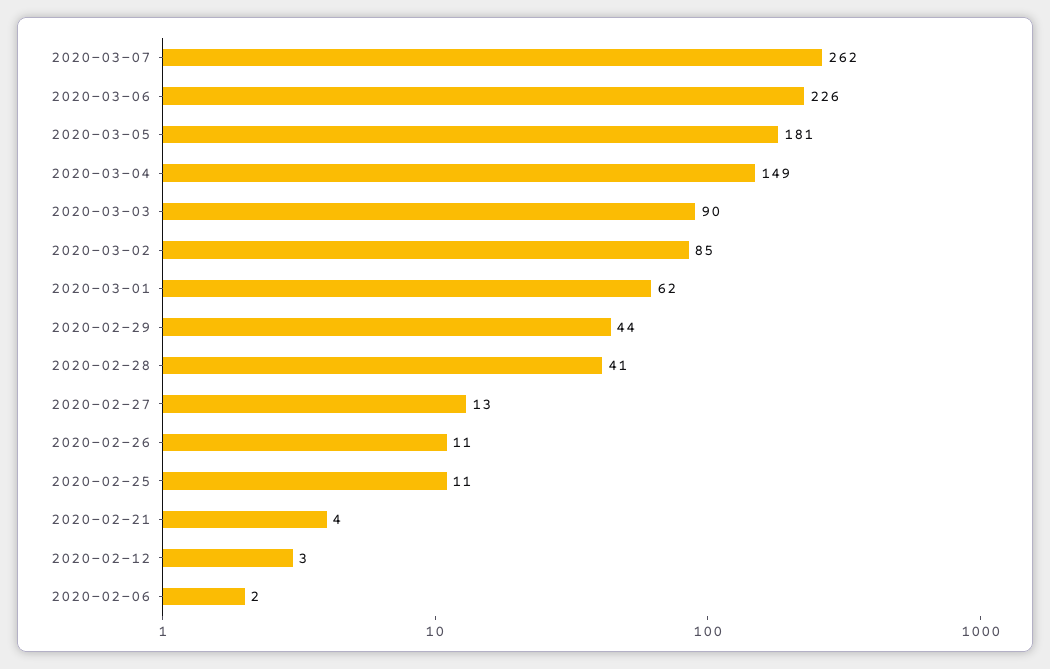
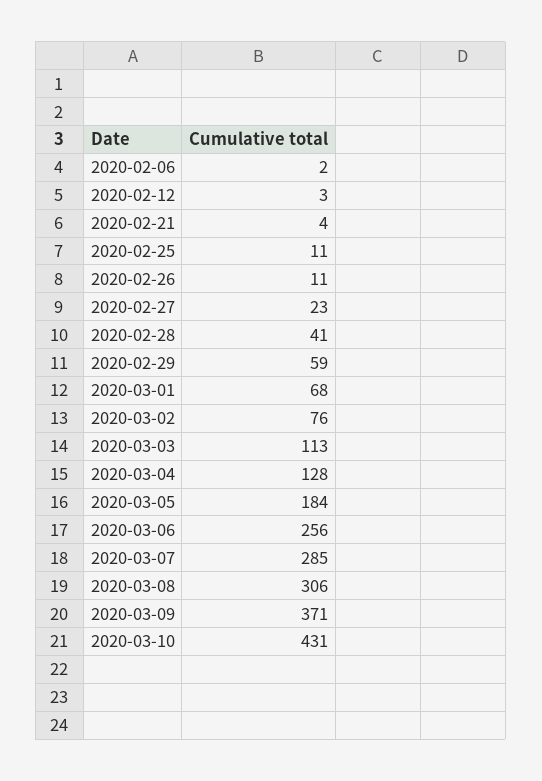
2020-03-07: 262 -> 285
2020-03-06: 226 -> 256
2020-03-05: 181 -> 184
2020-03-04: 149 -> 128
2020-03-03: 90 -> 113
2020-03-02: 85 -> 76
2020-03-01: 62 -> 68
2020-02-29: 44 -> 59
2020-02-27: 13 -> 23
2020-03-08: none -> 306
2020-03-09: none -> 371
2020-03-10: none -> 431

